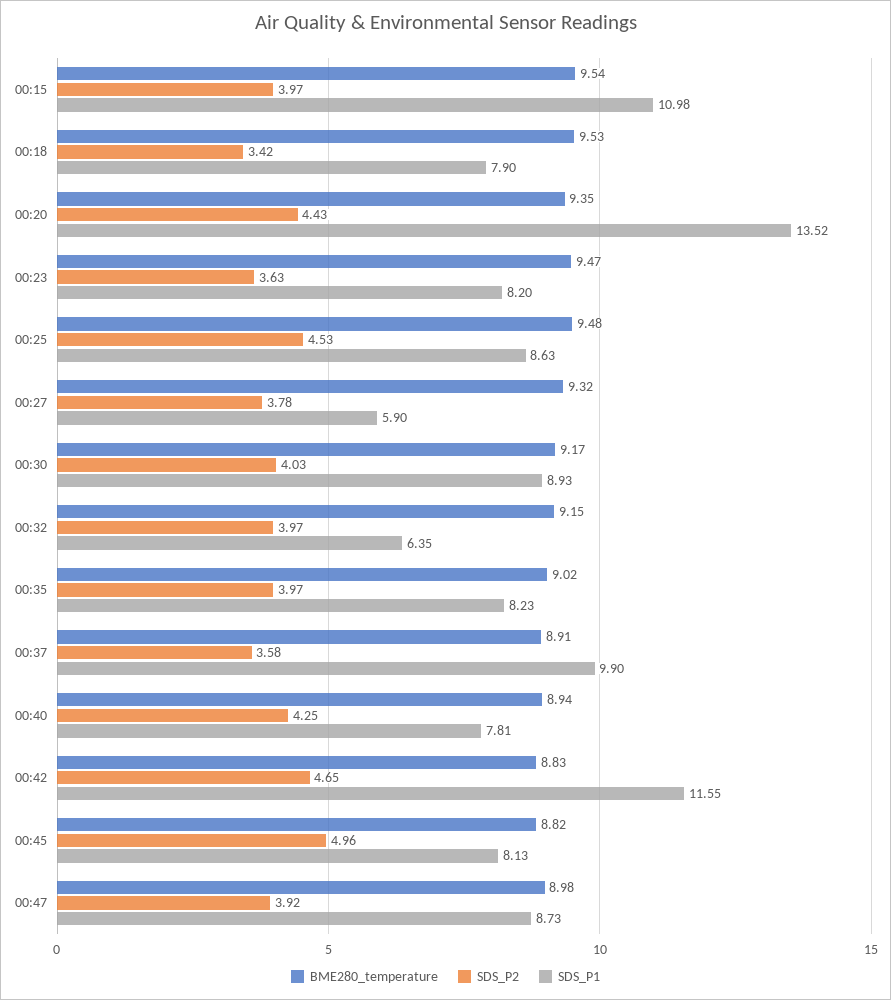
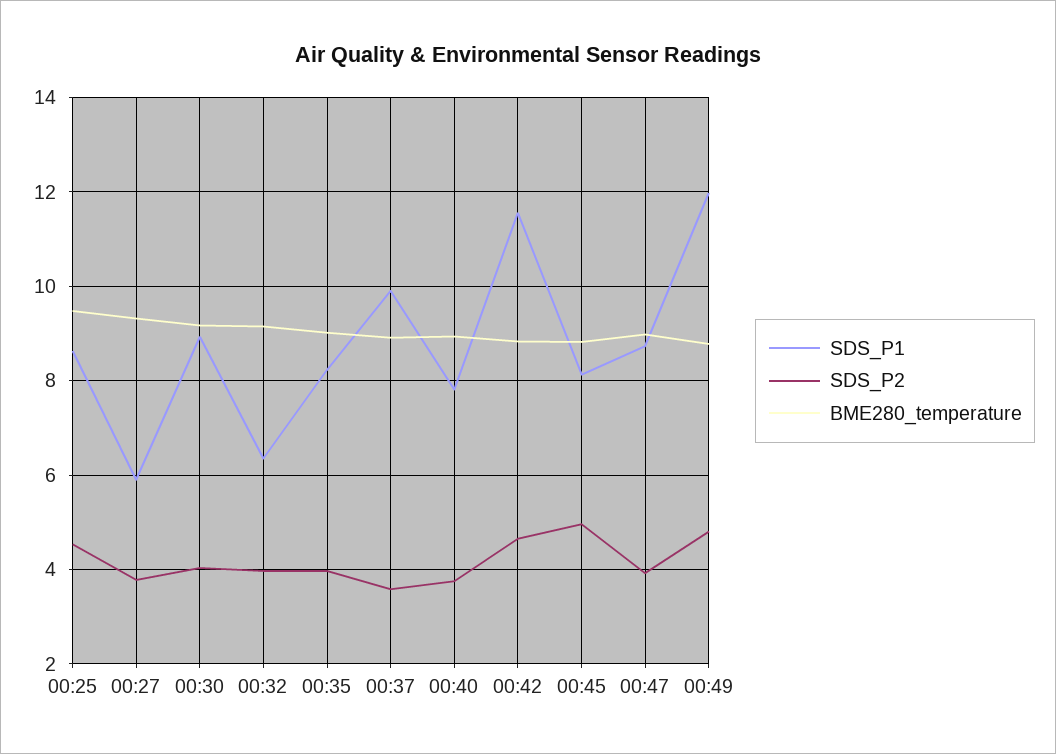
BME280_temperature, 00:15: 9.54 -> none
SDS_P2, 00:15: 3.97 -> none
SDS_P1, 00:15: 10.98 -> none
BME280_temperature, 00:18: 9.53 -> none
SDS_P2, 00:18: 3.42 -> none
SDS_P1, 00:18: 7.9 -> none
BME280_temperature, 00:20: 9.35 -> none
SDS_P2, 00:20: 4.43 -> none
SDS_P1, 00:20: 13.52 -> none
BME280_temperature, 00:23: 9.47 -> none
SDS_P2, 00:23: 3.63 -> none
SDS_P1, 00:23: 8.2 -> none
SDS_P2, 00:40: 4.25 -> 3.8
SDS_P1, 00:49: none -> 12
SDS_P2, 00:49: none -> 4.8
BME280_temperature, 00:49: none -> 8.8

